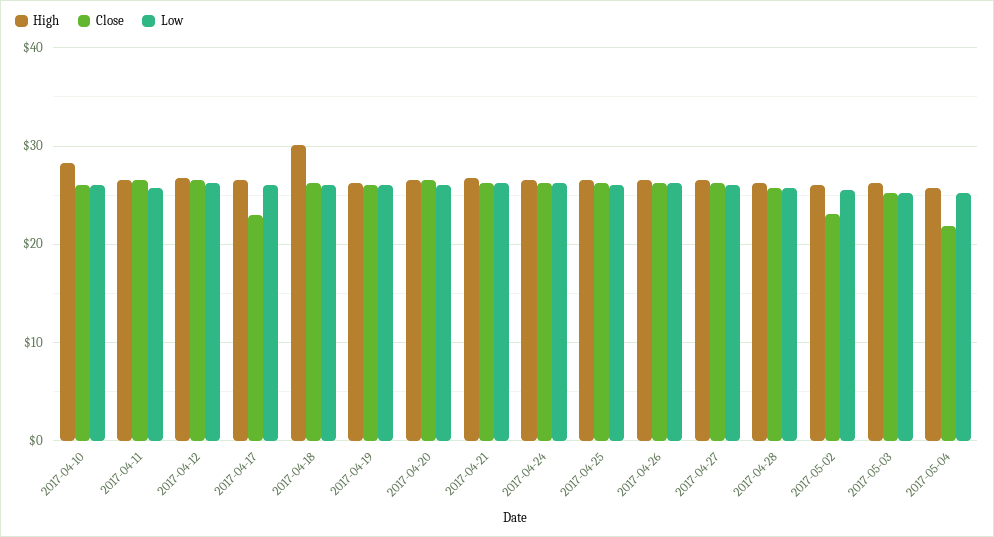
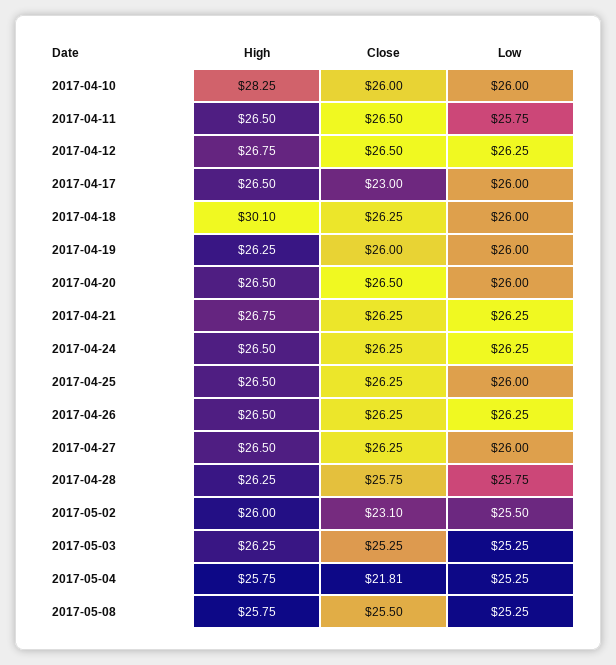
High, 2017-05-08: none -> 25.75
Close, 2017-05-08: none -> 25.5
Low, 2017-05-08: none -> 25.25

